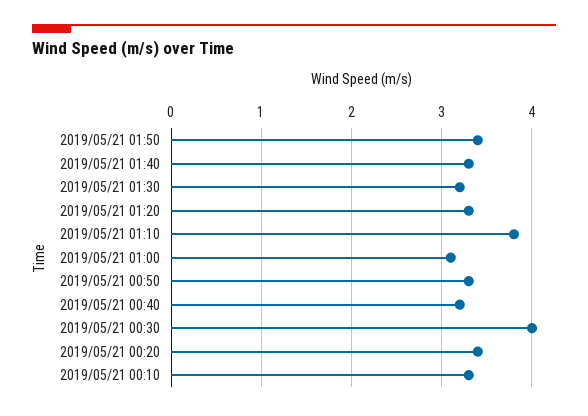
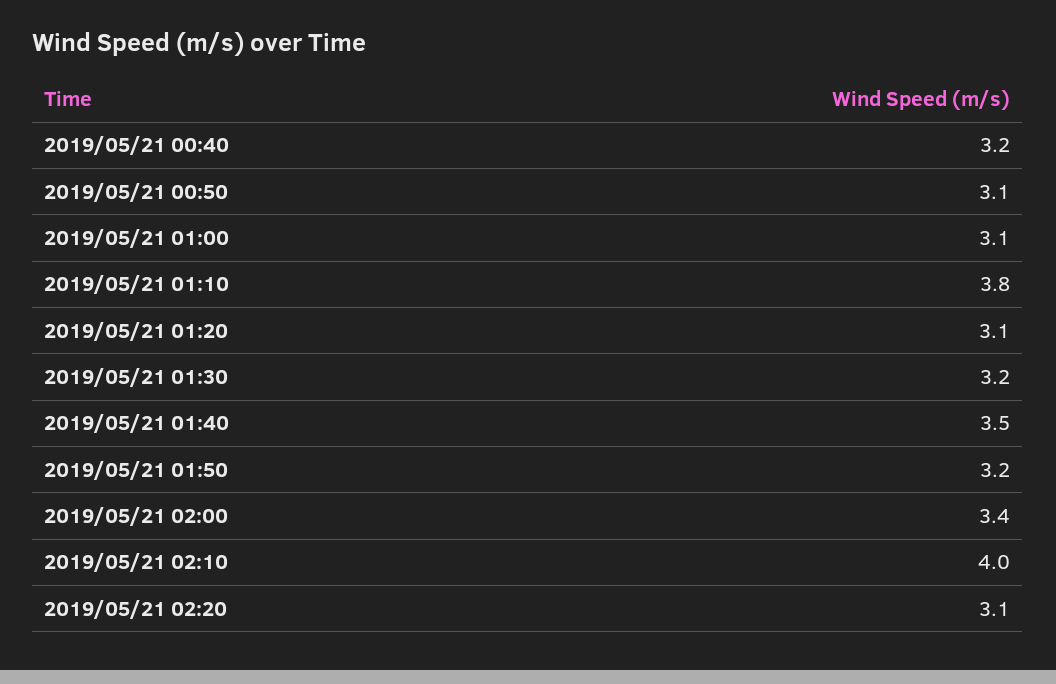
2019/05/21 01:50: 3.4 -> 3.2
2019/05/21 01:40: 3.3 -> 3.5
2019/05/21 01:20: 3.3 -> 3.1
2019/05/21 00:50: 3.3 -> 3.1
2019/05/21 00:30: 4 -> none
2019/05/21 00:20: 3.4 -> none
2019/05/21 00:10: 3.3 -> none
2019/05/21 02:00: none -> 3.4
2019/05/21 02:10: none -> 4
2019/05/21 02:20: none -> 3.1

